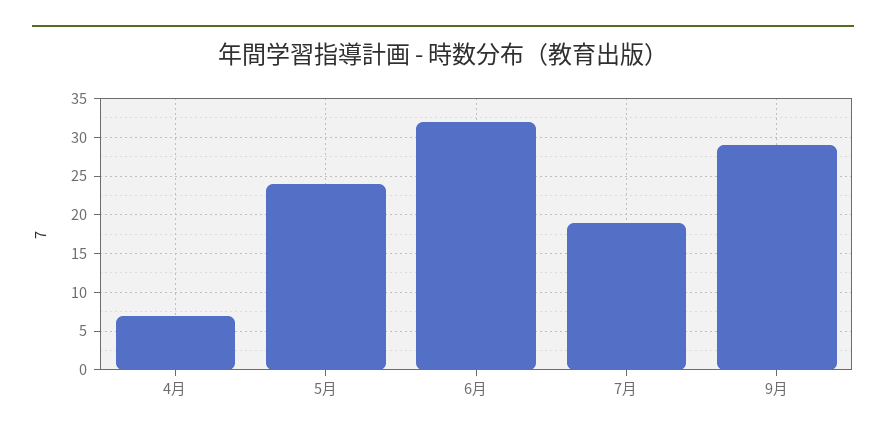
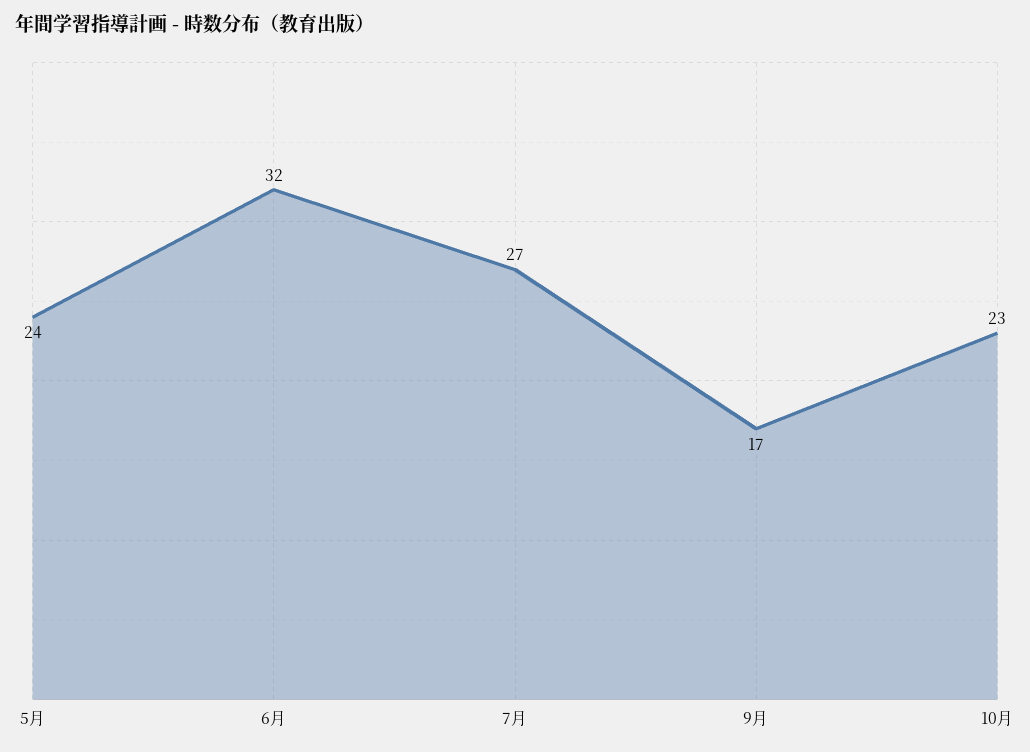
4月: 7 -> none
7月: 19 -> 27
9月: 29 -> 17
10月: none -> 23

